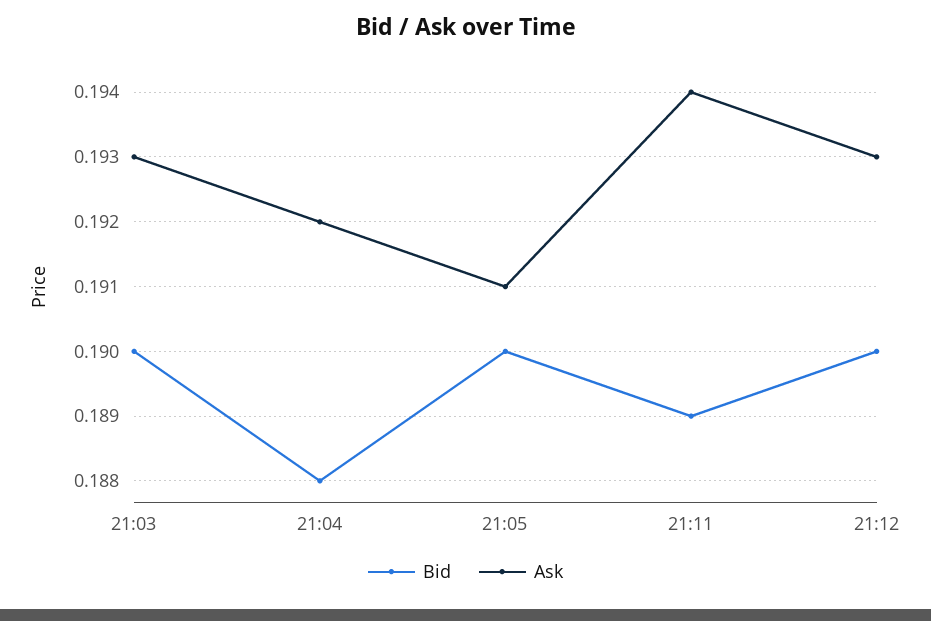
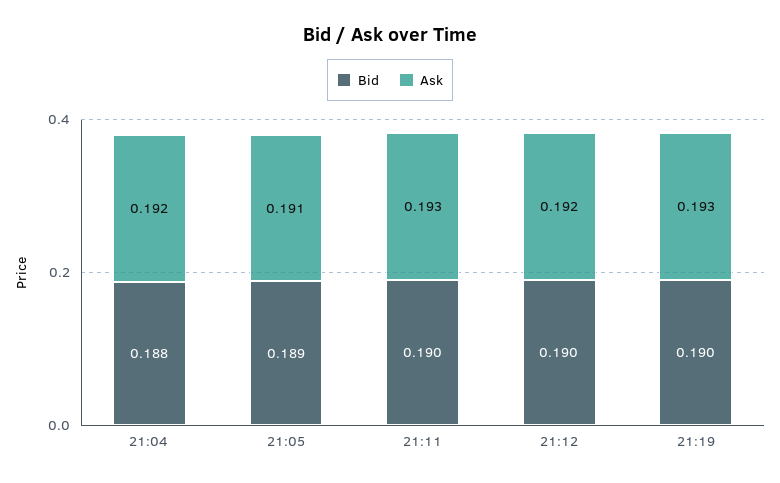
Bid, 21:03: 0.19 -> none
Ask, 21:03: 0.193 -> none
Bid, 21:05: 0.19 -> 0.189
Bid, 21:11: 0.189 -> 0.19
Ask, 21:11: 0.194 -> 0.193
Ask, 21:12: 0.193 -> 0.192
Bid, 21:19: none -> 0.19
Ask, 21:19: none -> 0.193

